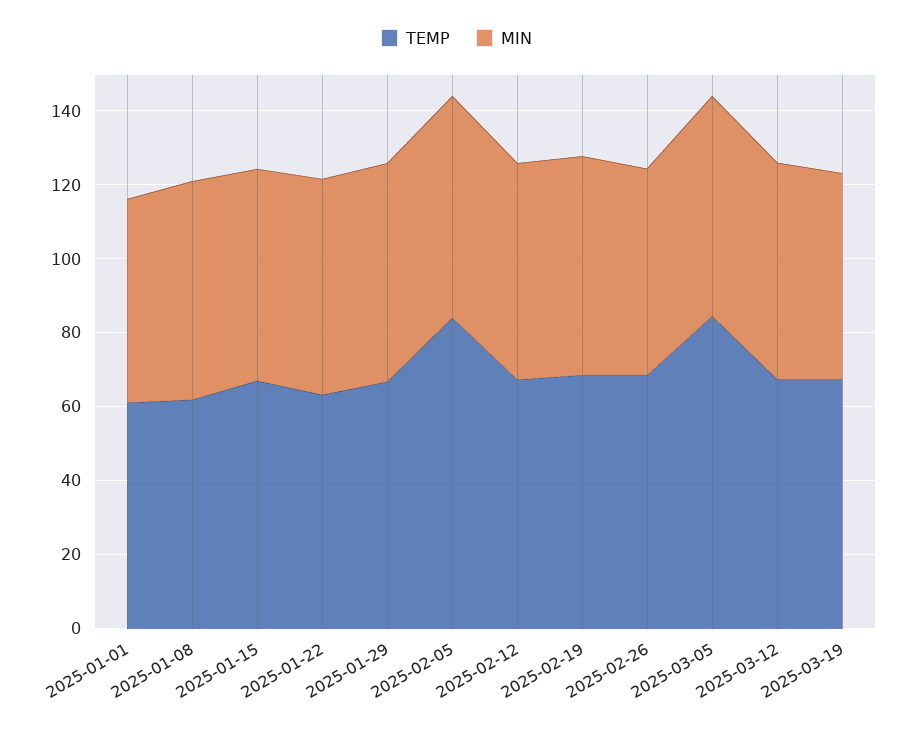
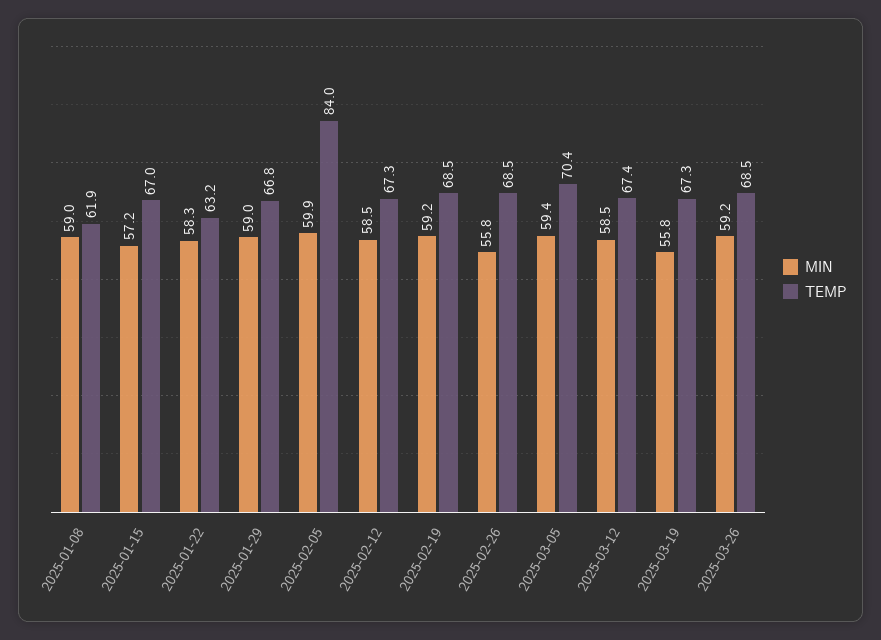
TEMP, 2025-01-01: 60 -> none
MIN, 2025-01-01: 55 -> none
TEMP, 2025-03-05: 85 -> 70.4
MIN, 2025-03-26: none -> 59.2
TEMP, 2025-03-26: none -> 68.5

